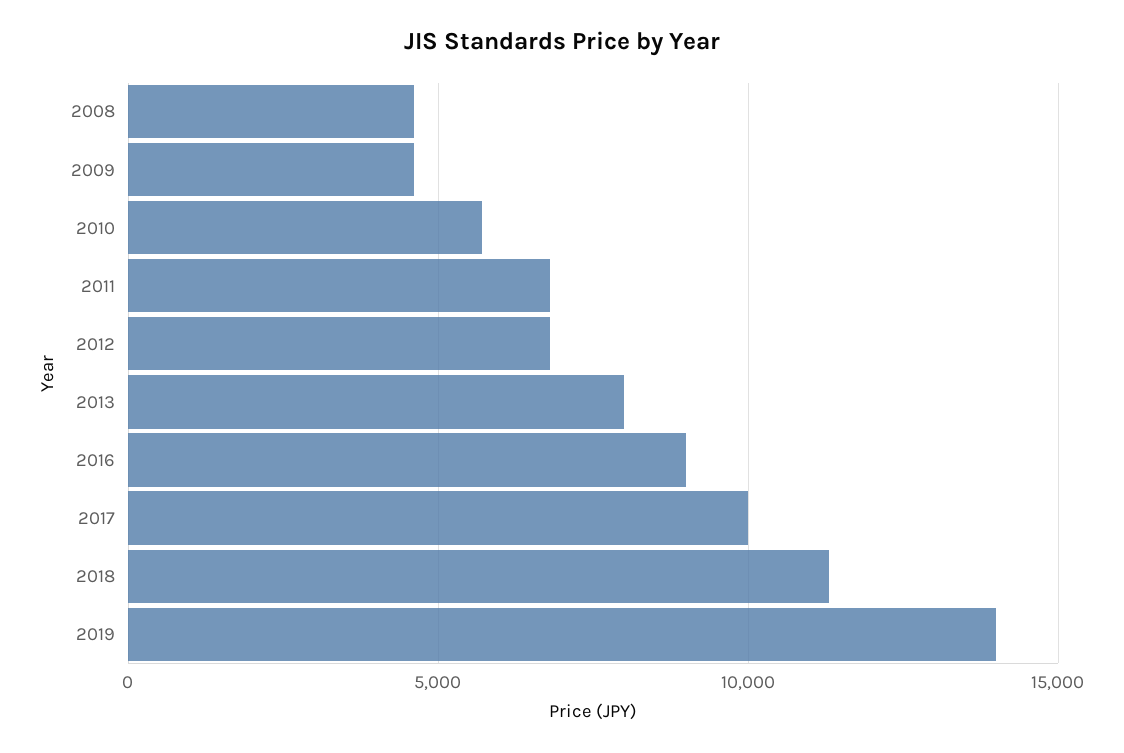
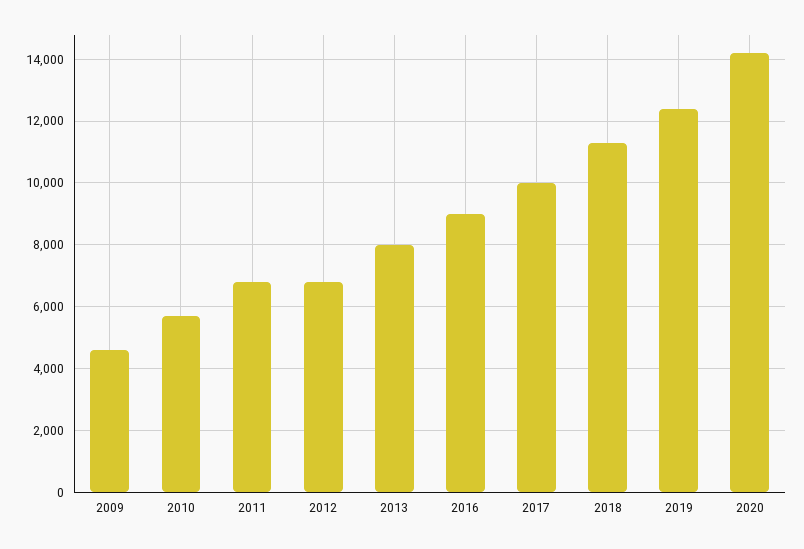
2008: 4500 -> none
2019: 14000 -> 12400
2020: none -> 14200

